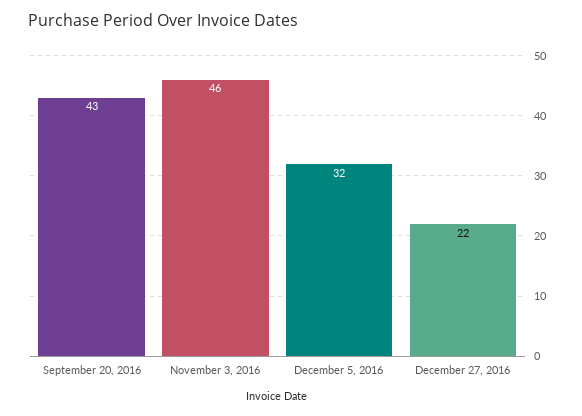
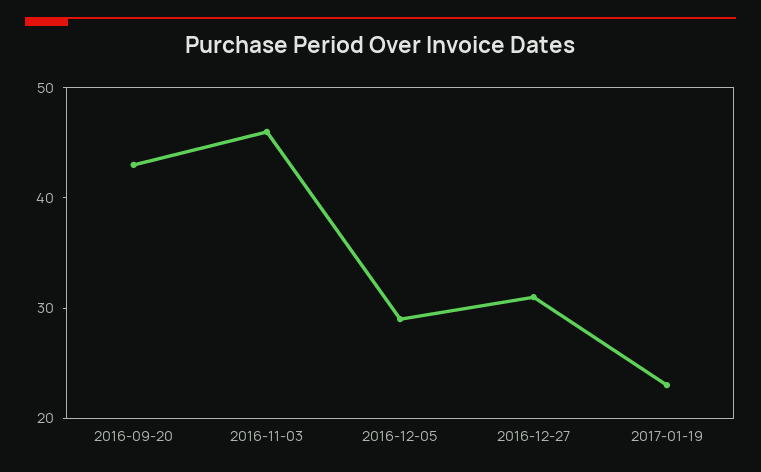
December 5, 2016: 32 -> 29
December 27, 2016: 22 -> 31
2017-01-19: none -> 23

